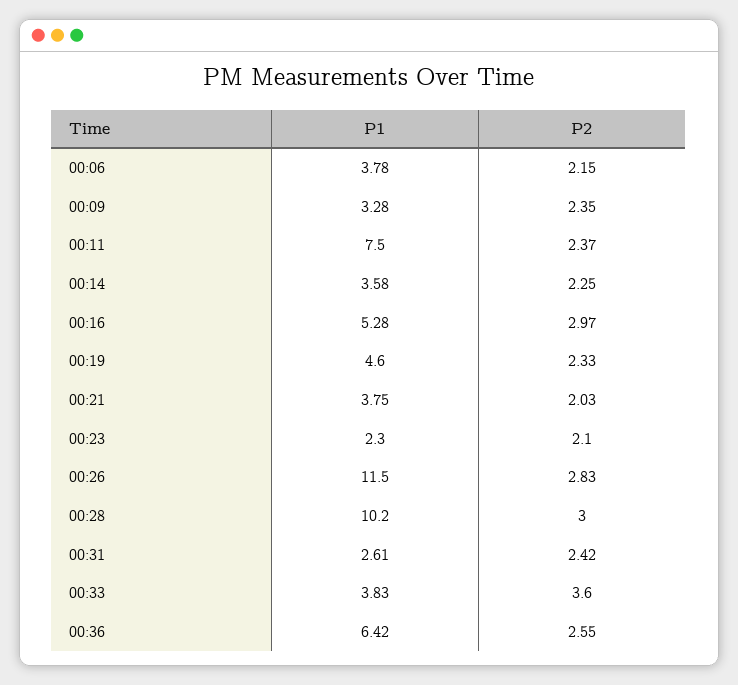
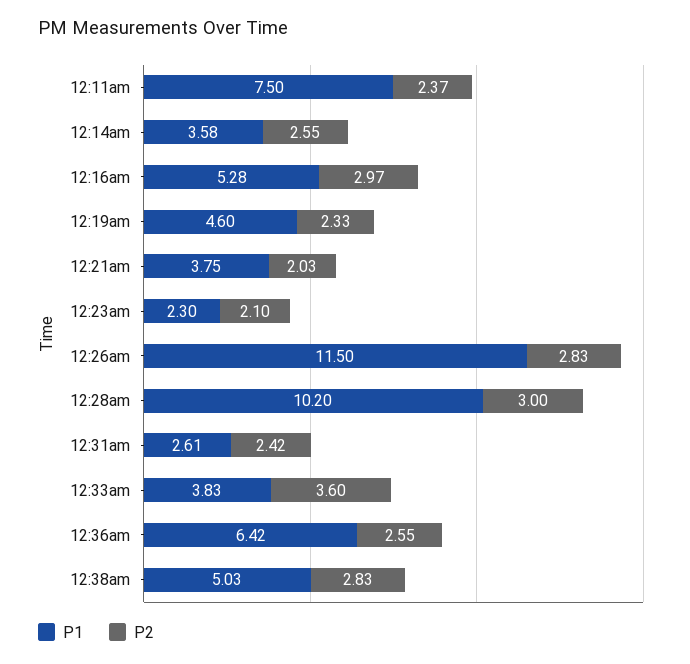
P1, 00:06: 3.78 -> none
P2, 00:06: 2.15 -> none
P1, 00:09: 3.28 -> none
P2, 00:09: 2.35 -> none
P2, 00:14: 2.25 -> 2.55
P1, 12:38am: none -> 5.03
P2, 12:38am: none -> 2.83

